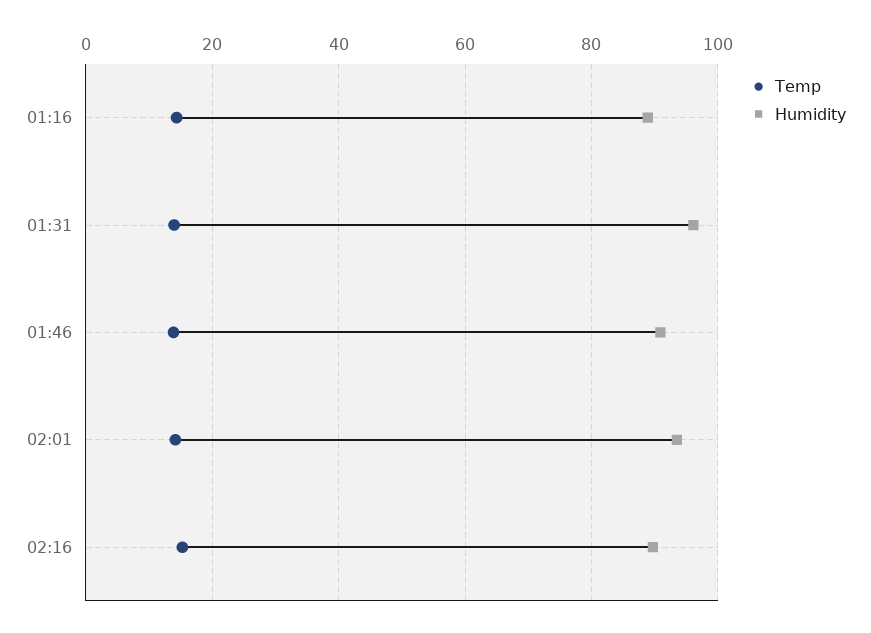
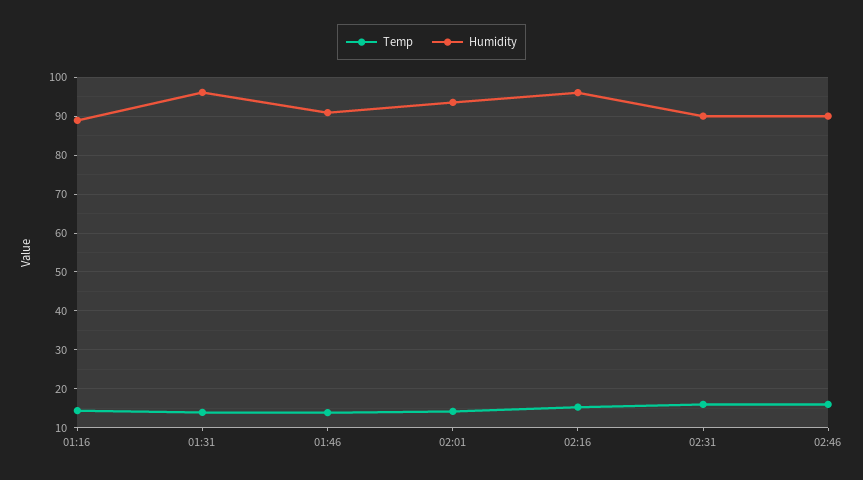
Humidity, 02:16: 90 -> 96
Temp, 02:31: none -> 16
Humidity, 02:31: none -> 90
Temp, 02:46: none -> 16
Humidity, 02:46: none -> 90

